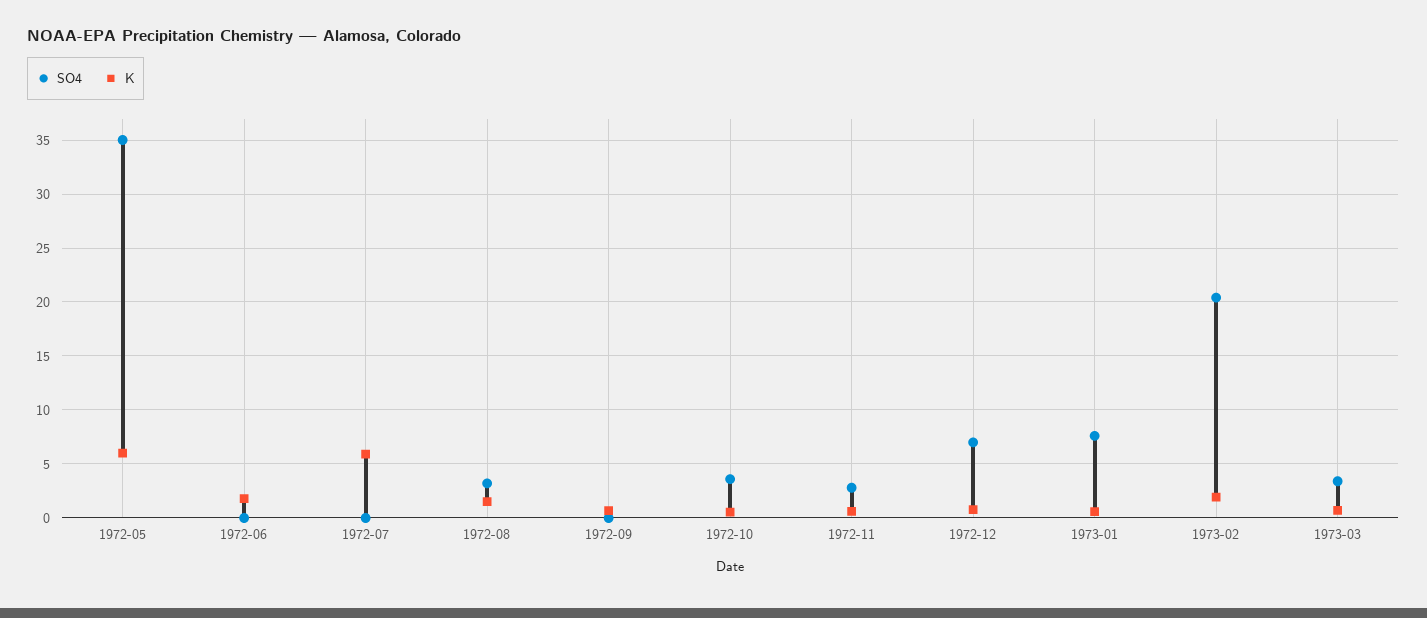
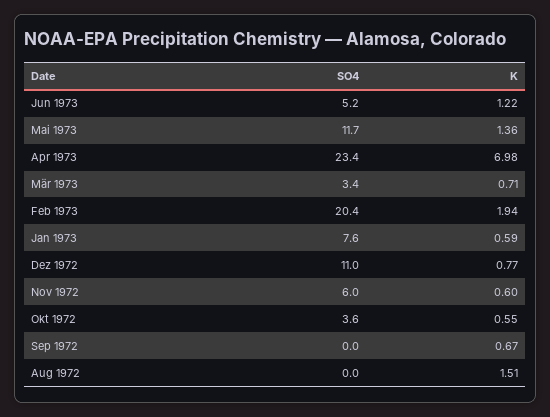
SO4, 1972-05: 35 -> none
K, 1972-05: 6 -> none
SO4, 1972-06: 0 -> none
K, 1972-06: 2 -> none
SO4, 1972-07: 0 -> none
K, 1972-07: 6 -> none
SO4, 1972-08: 3 -> 0
SO4, 1972-11: 3 -> 6
SO4, 1972-12: 7 -> 11
SO4, Jun 1973: none -> 5.2
K, Jun 1973: none -> 1.22
SO4, Mai 1973: none -> 11.7
K, Mai 1973: none -> 1.36
SO4, Apr 1973: none -> 23.4
K, Apr 1973: none -> 6.98

